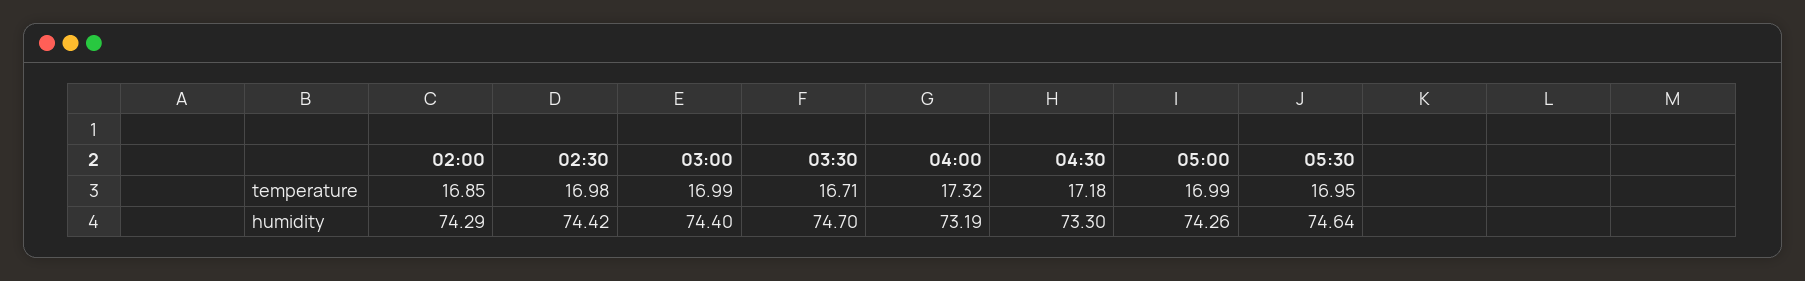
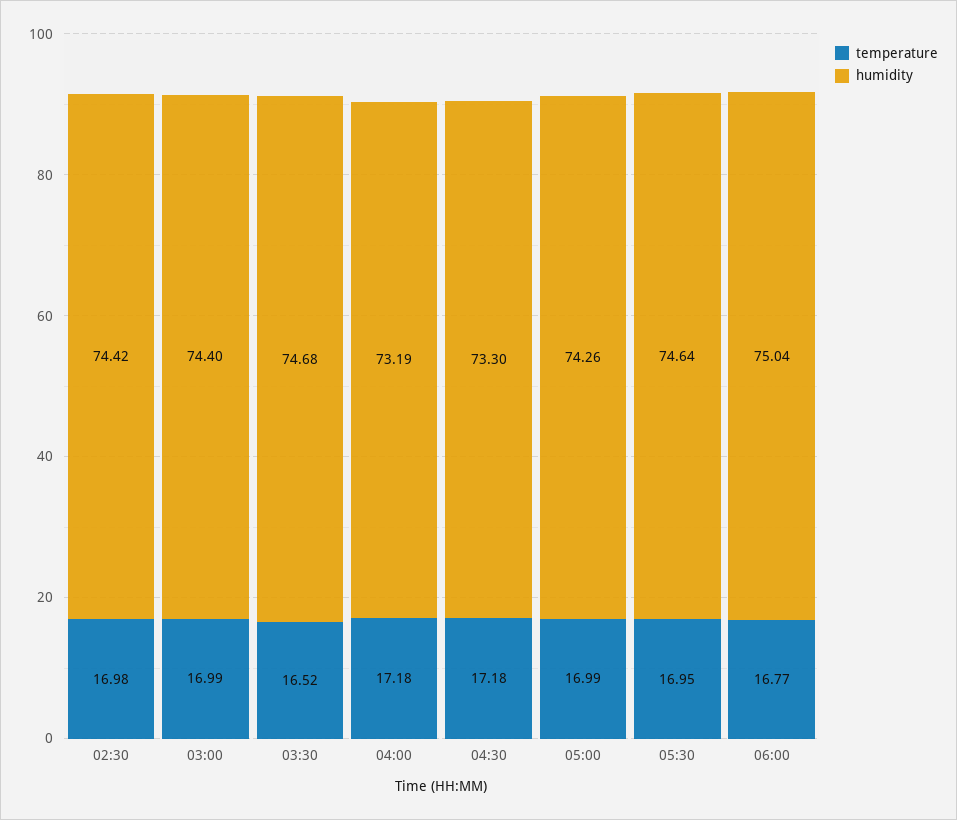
temperature, 02:00: 16.85 -> none
temperature, 03:30: 16.71 -> 16.52
temperature, 04:00: 17.32 -> 17.18
humidity, 02:00: 74.29 -> none
humidity, 03:30: 74.7 -> 74.68
temperature, 06:00: none -> 16.77
humidity, 06:00: none -> 75.04

